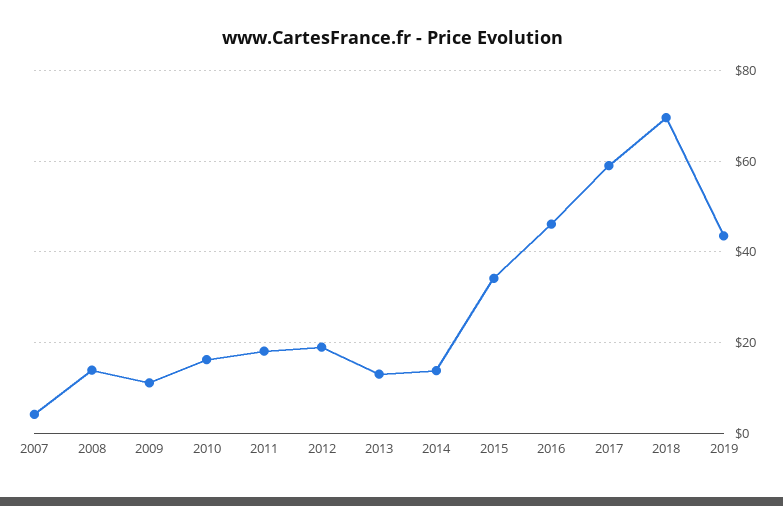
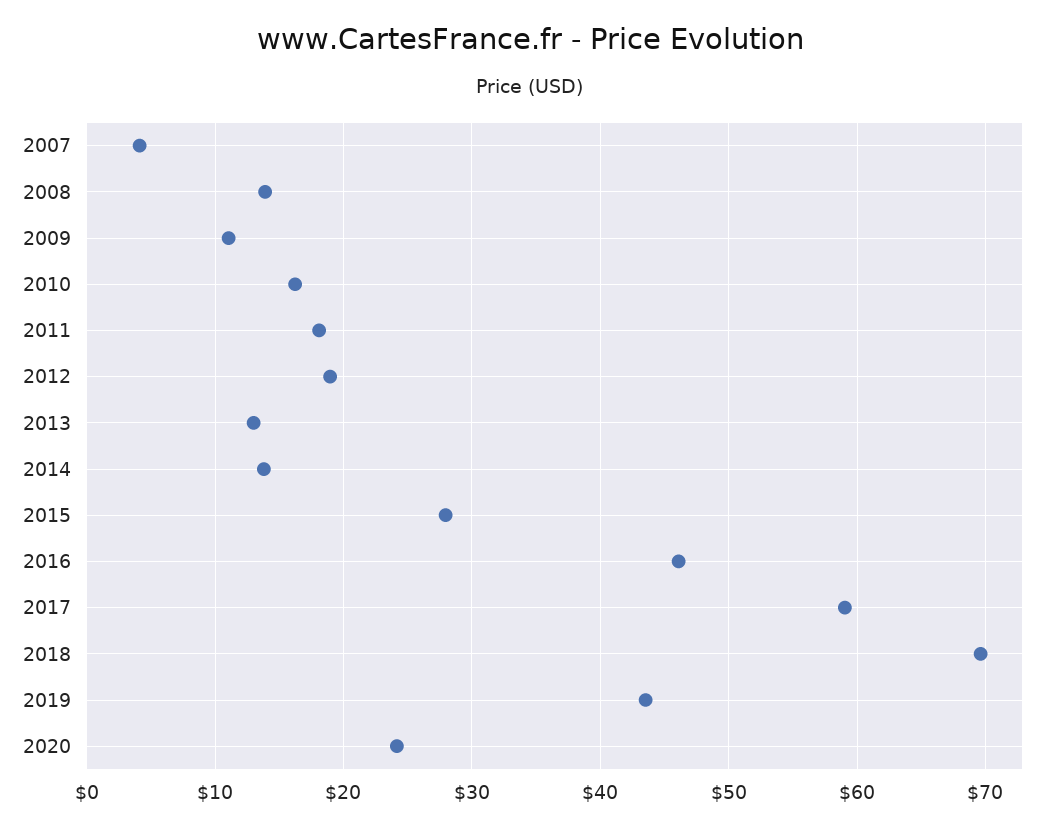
2015: 34 -> 28
2020: none -> 24

